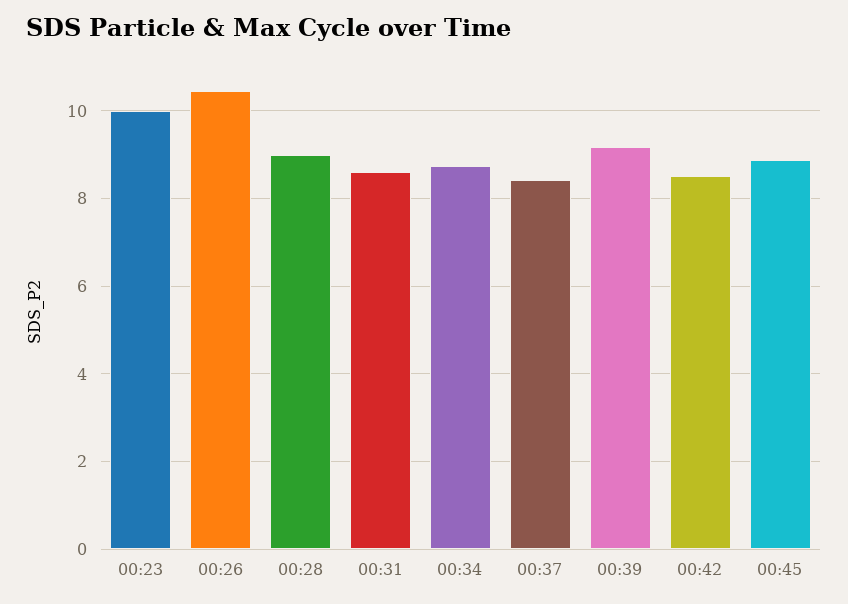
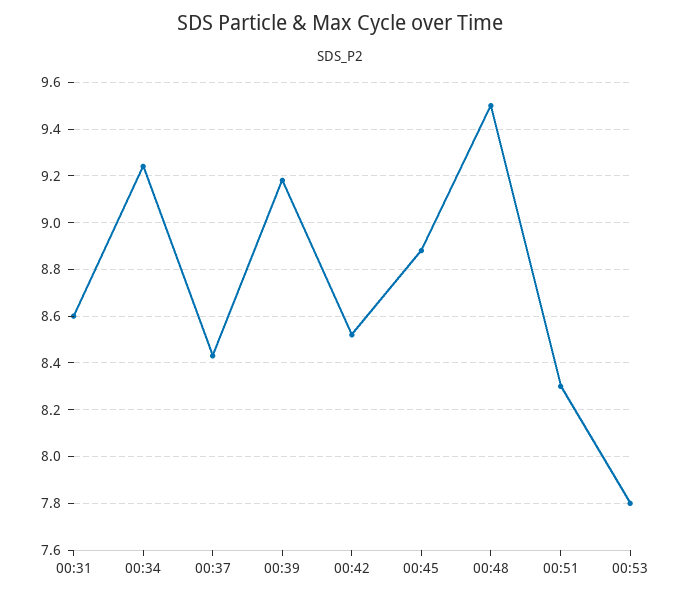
00:23: 10 -> none
00:26: 10.4 -> none
00:28: 9 -> none
00:34: 8.8 -> 9.25
00:48: none -> 9.5
00:51: none -> 8.3
00:53: none -> 7.8

